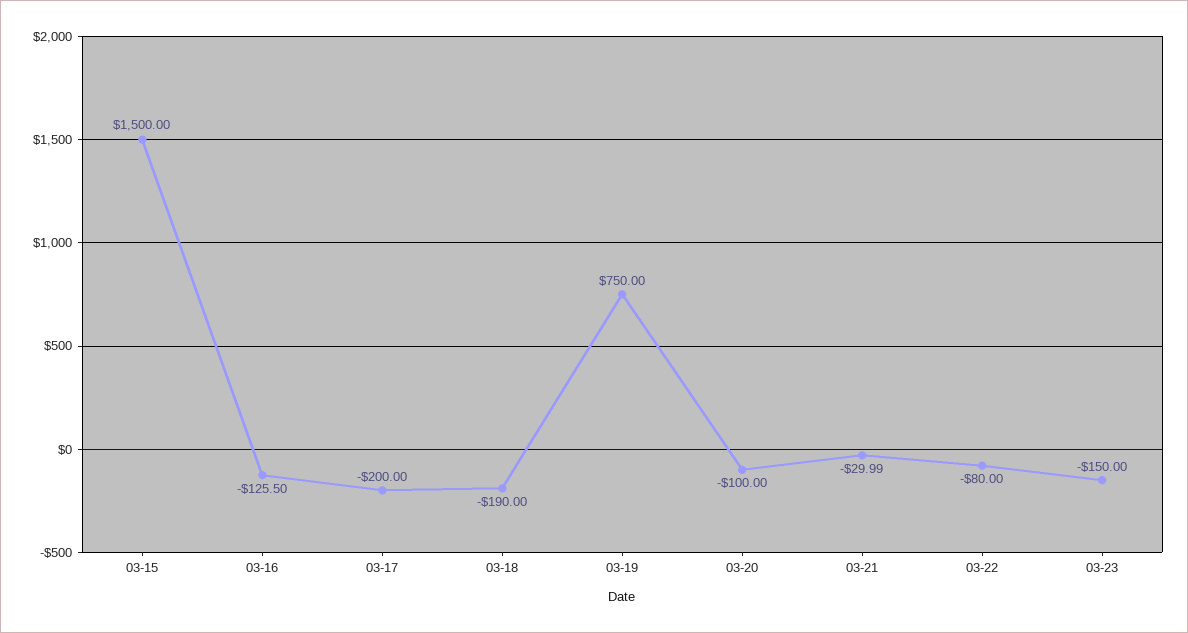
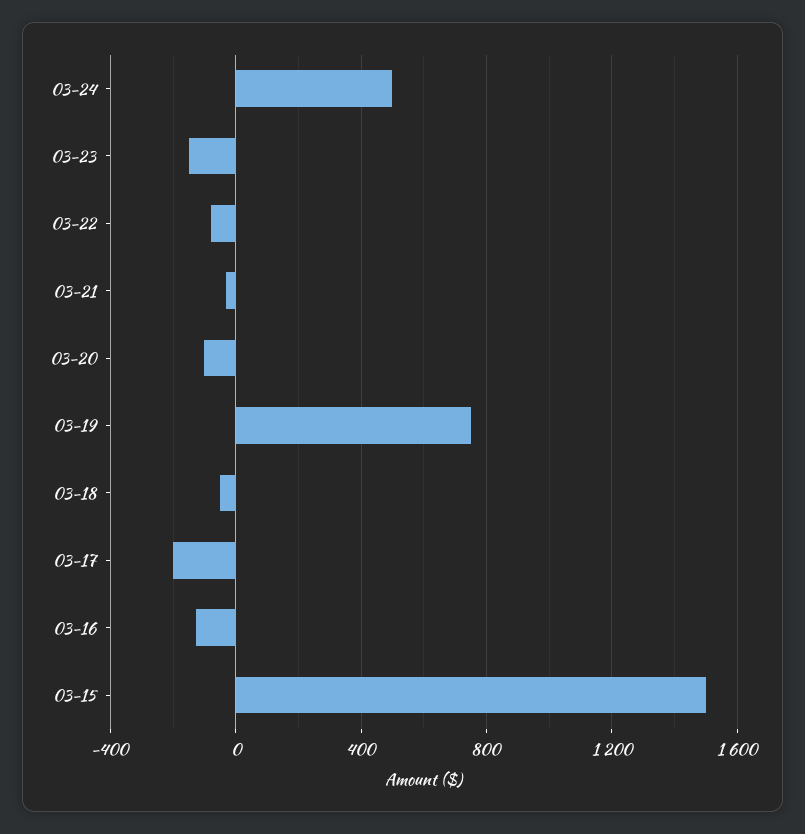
03-18: -190 -> -50
03-24: none -> 500

